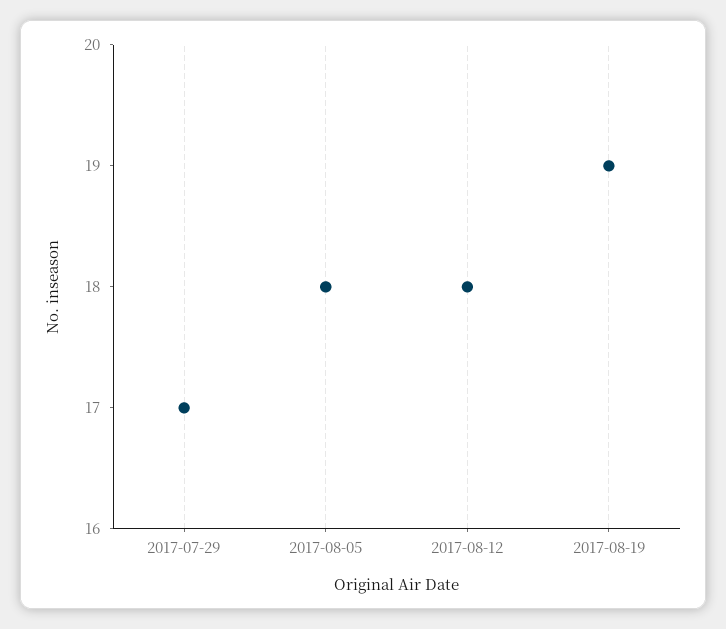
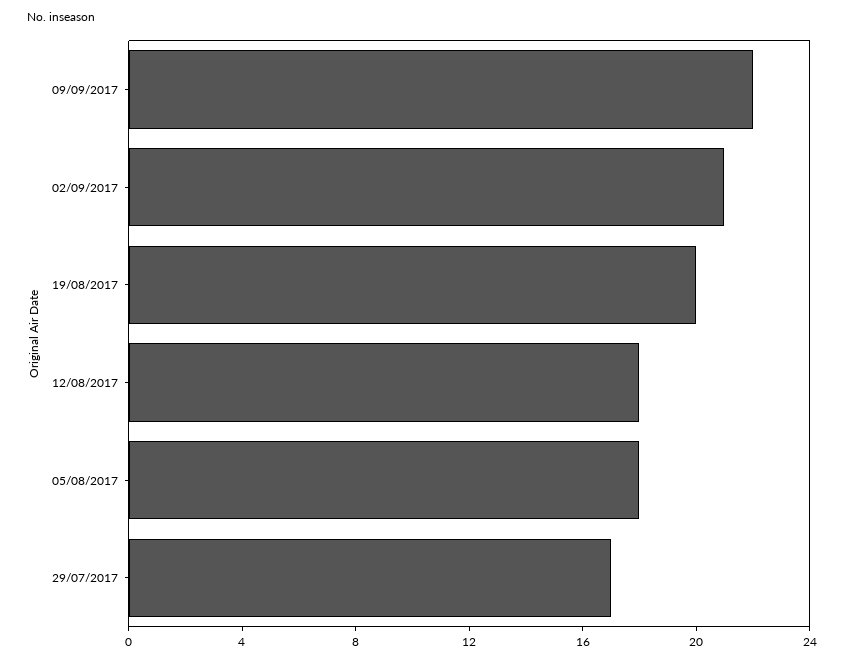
2017-08-19: 19 -> 20
09/09/2017: none -> 22
02/09/2017: none -> 21

